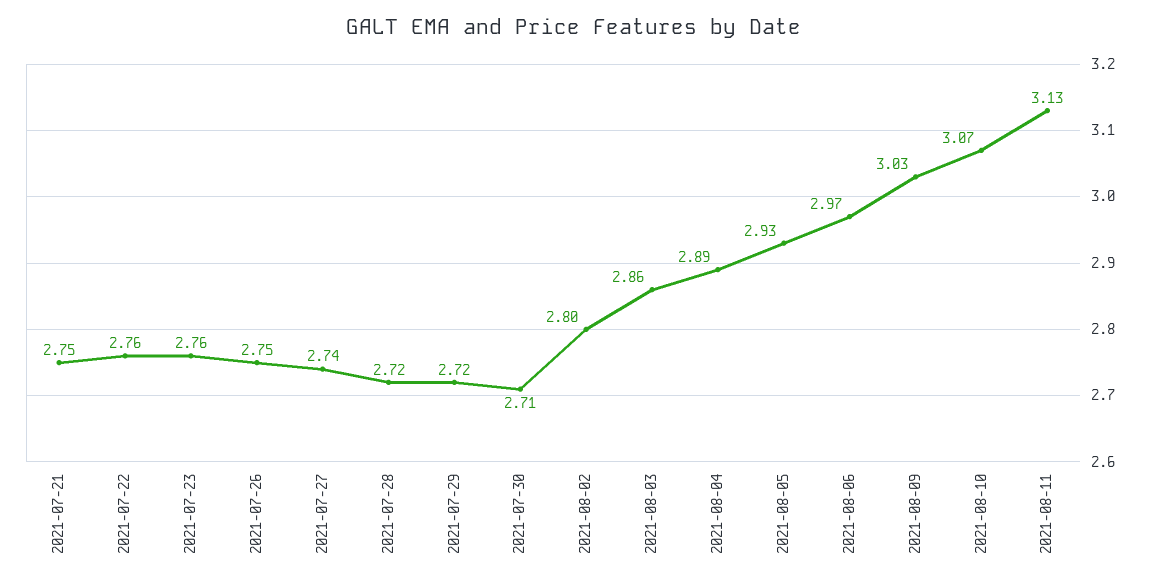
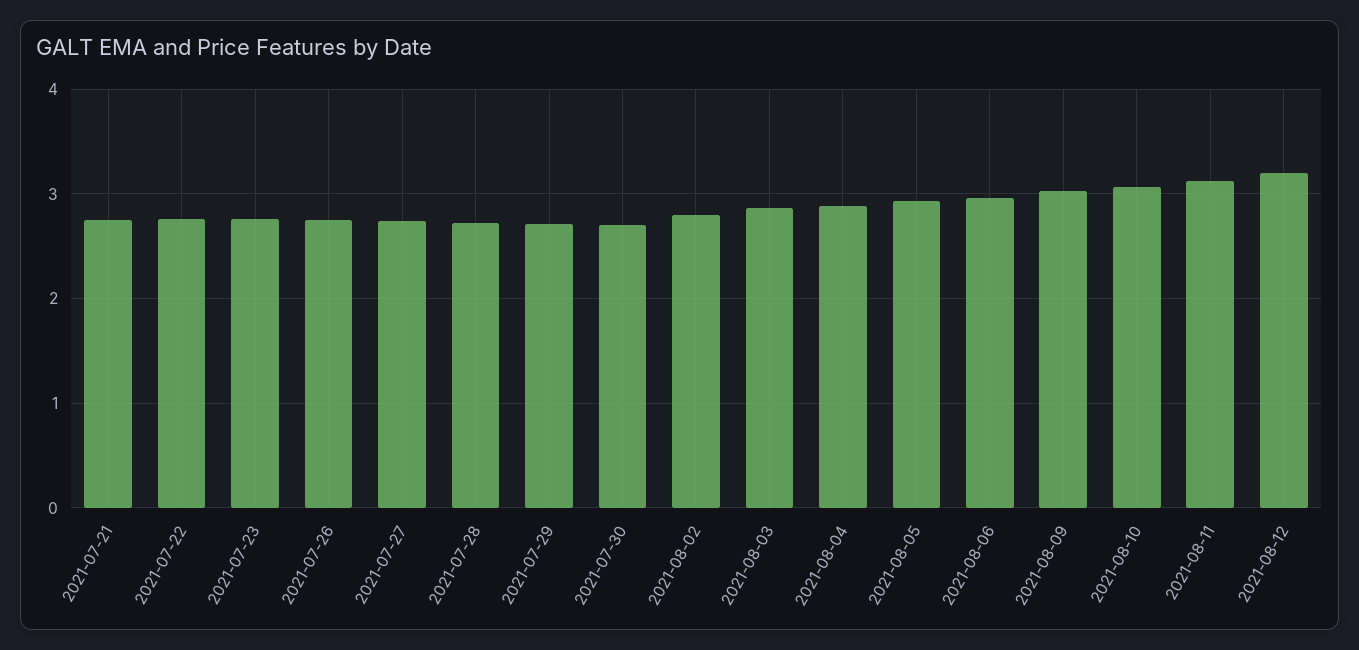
2021-08-12: none -> 3.2

